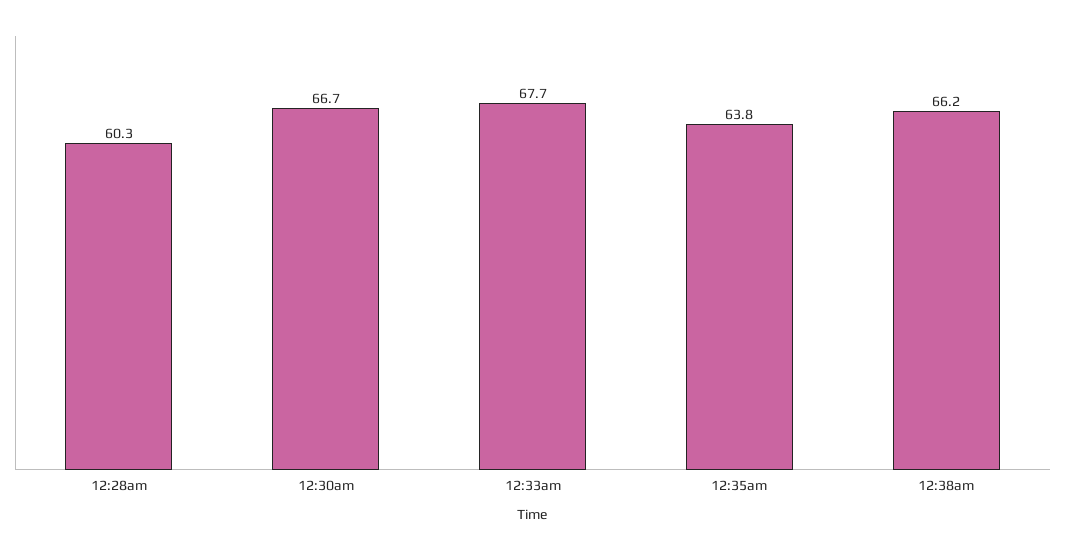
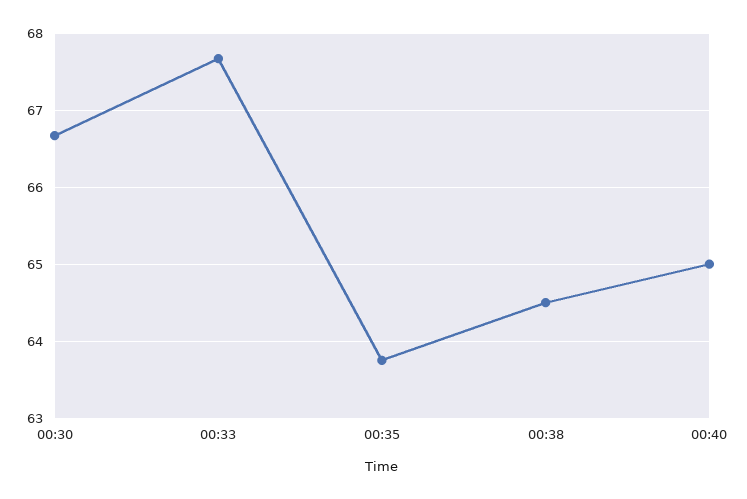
12:28am: 60.3 -> none
12:38am: 66.2 -> 64.5
00:40: none -> 65

